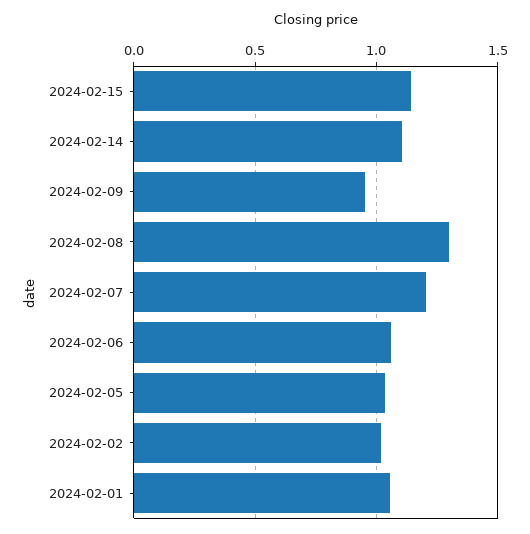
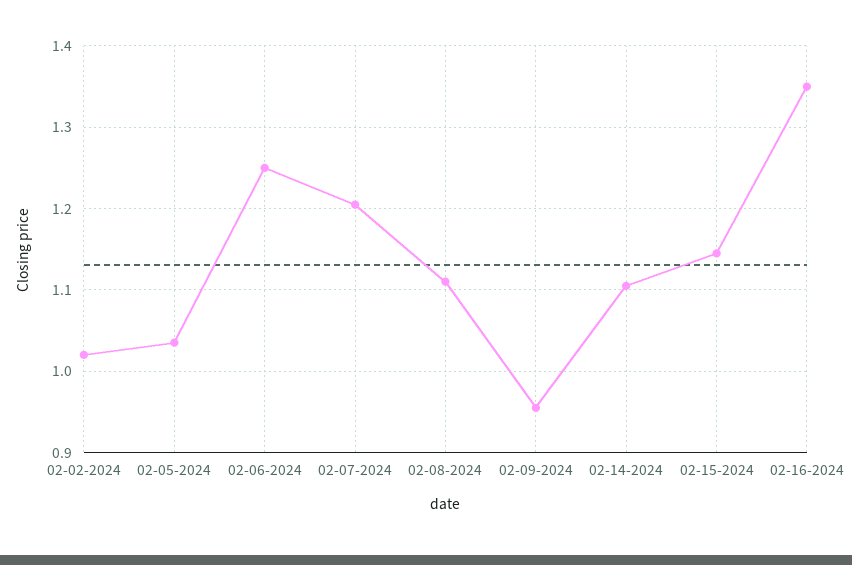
2024-02-08: 1.3 -> 1.11
2024-02-06: 1.05 -> 1.25
2024-02-01: 1.05 -> none
02-16-2024: none -> 1.35

